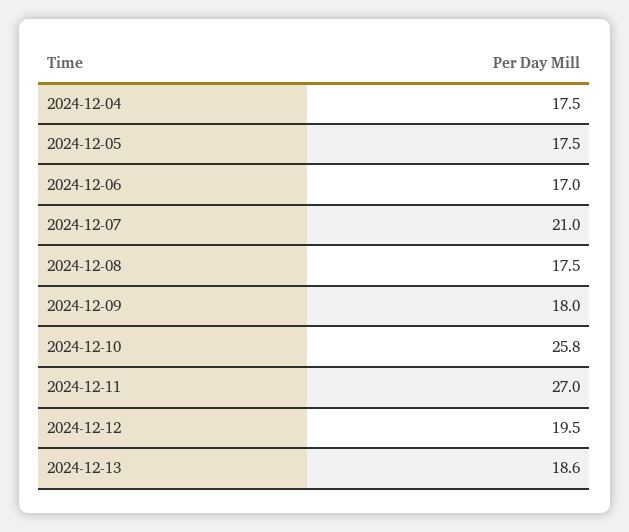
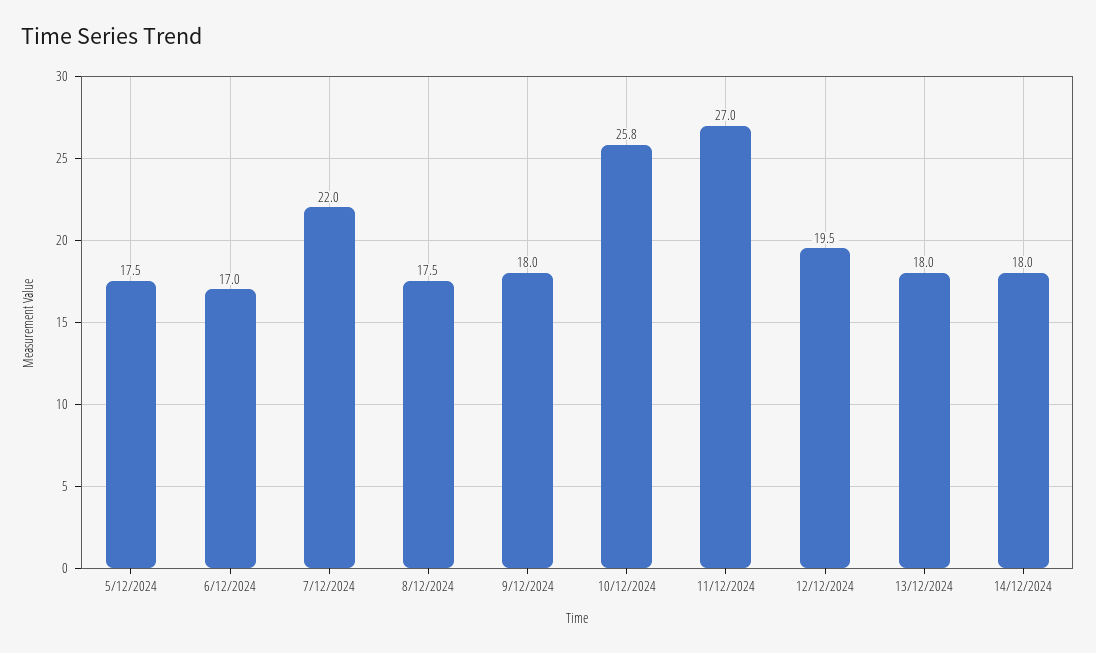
2024-12-04: 17.5 -> none
2024-12-07: 21 -> 22
2024-12-13: 18.6 -> 18
14/12/2024: none -> 18

